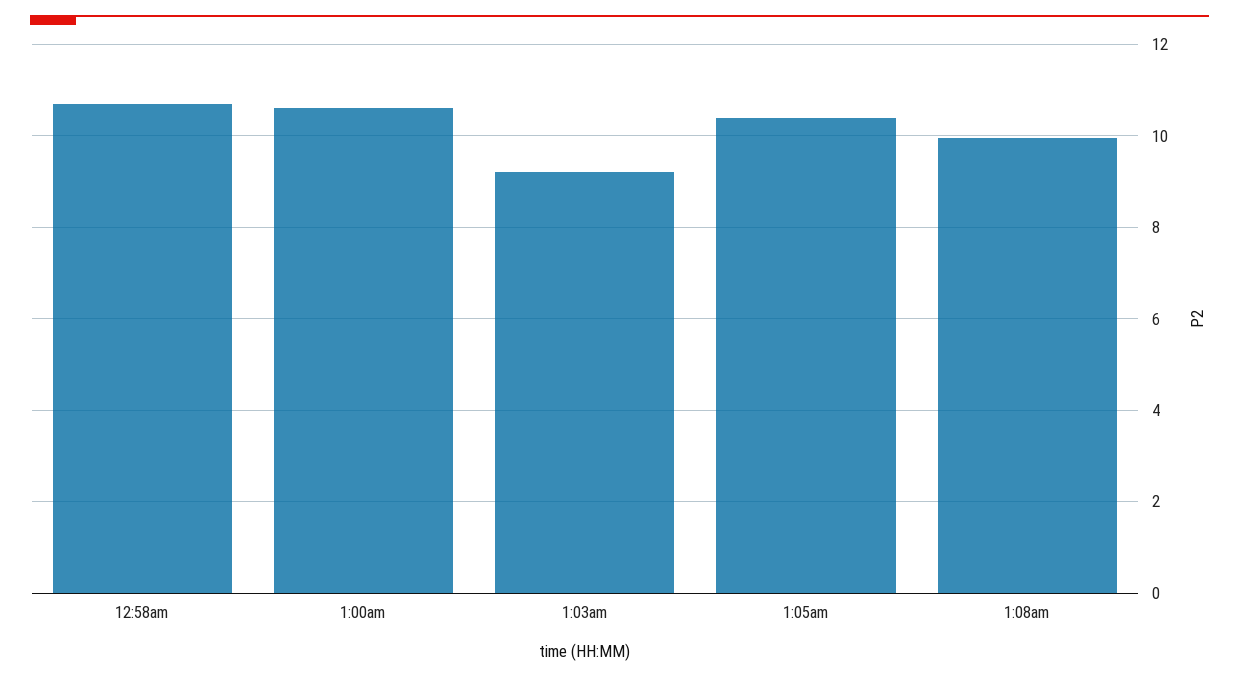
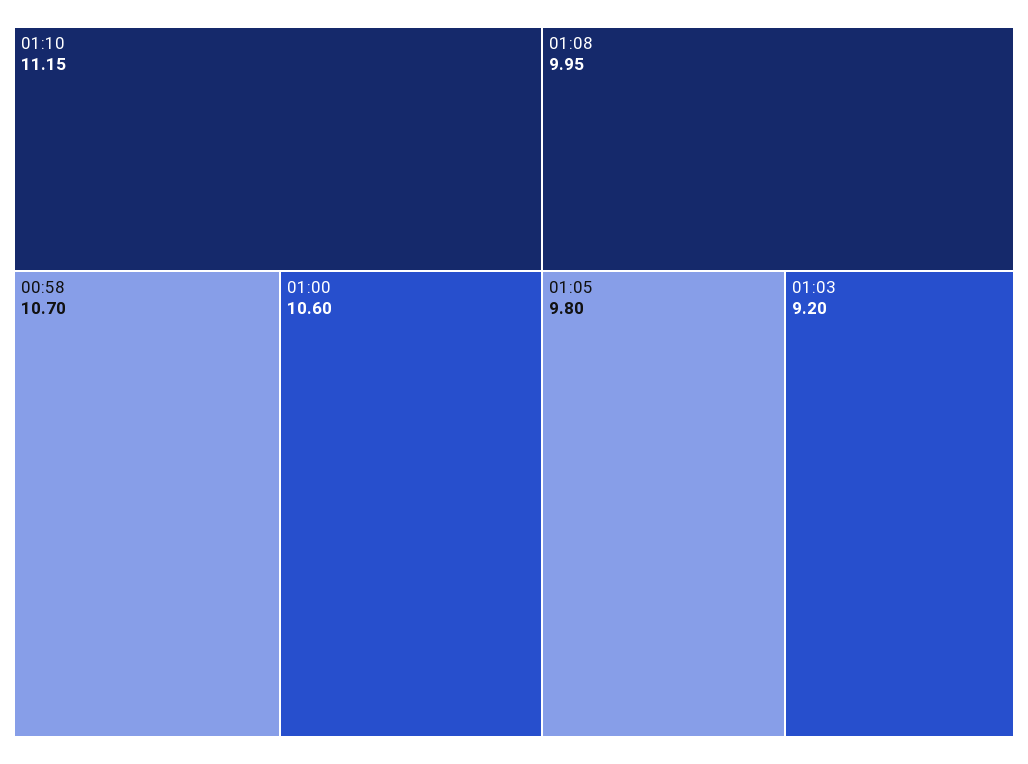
1:05am: 10.4 -> 9.8
01:10: none -> 11.15

